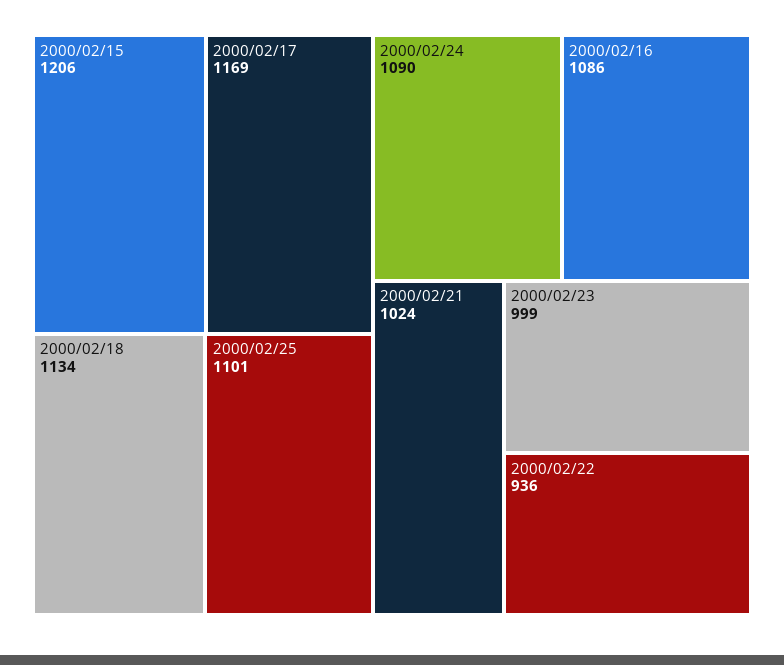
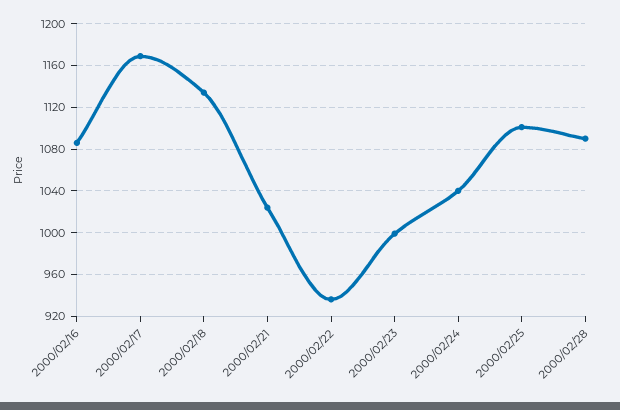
2000/02/15: 1206 -> none
2000/02/24: 1090 -> 1040
2000/02/28: none -> 1090

